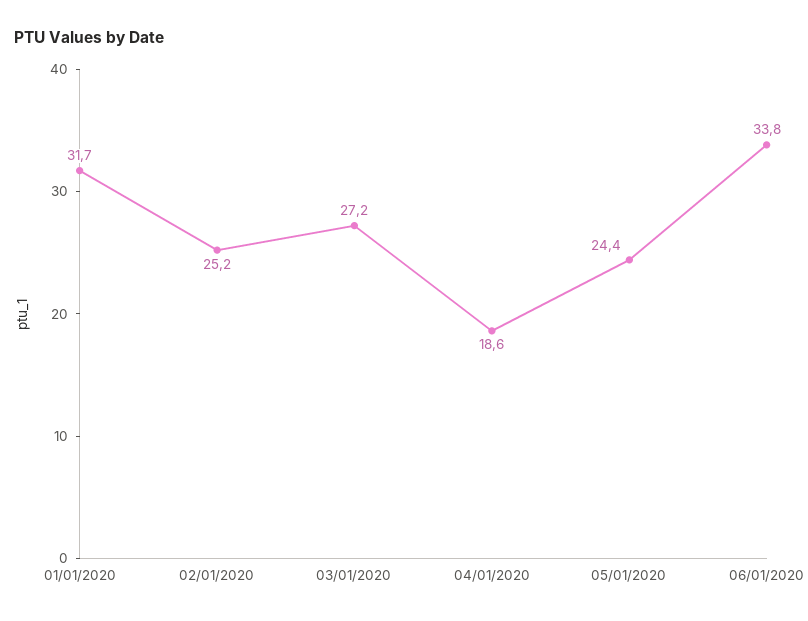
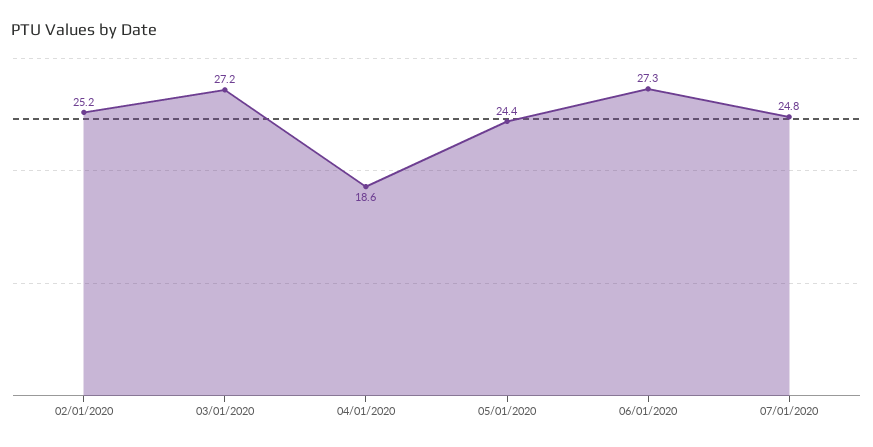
01/01/2020: 31.7 -> none
06/01/2020: 33.8 -> 27.3
07/01/2020: none -> 24.8

